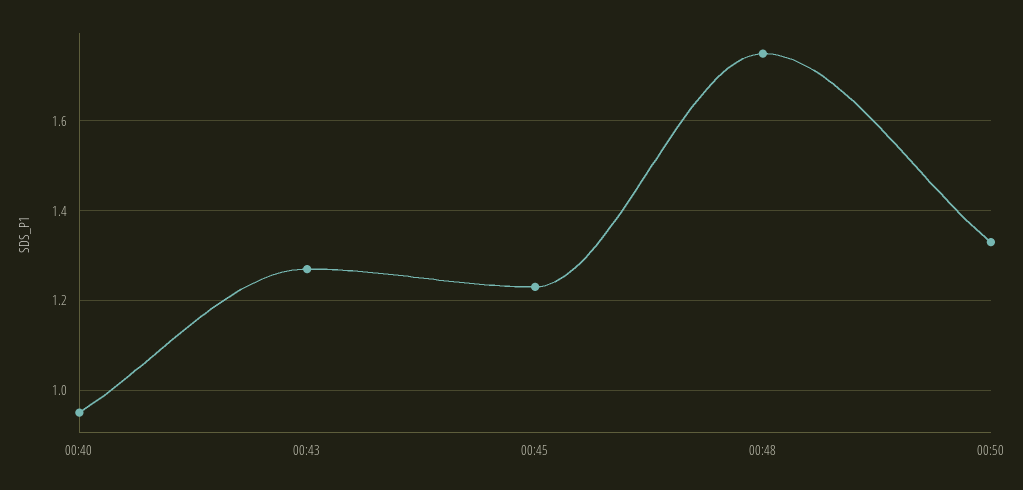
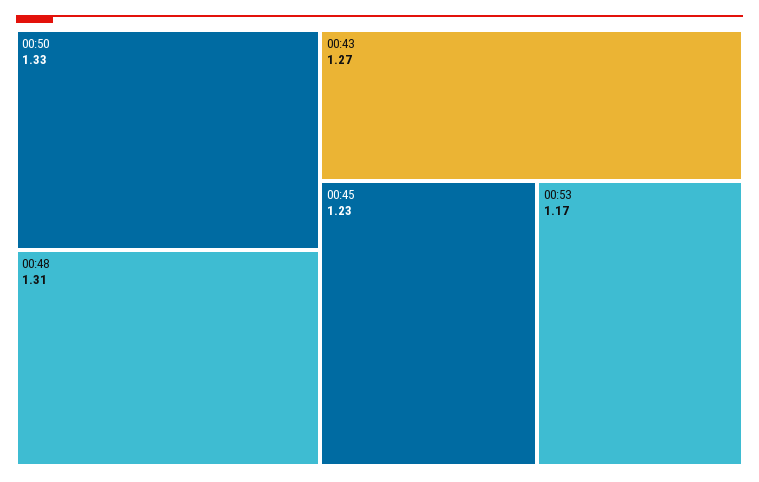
00:40: 0.95 -> none
00:48: 1.75 -> 1.31
00:53: none -> 1.17

